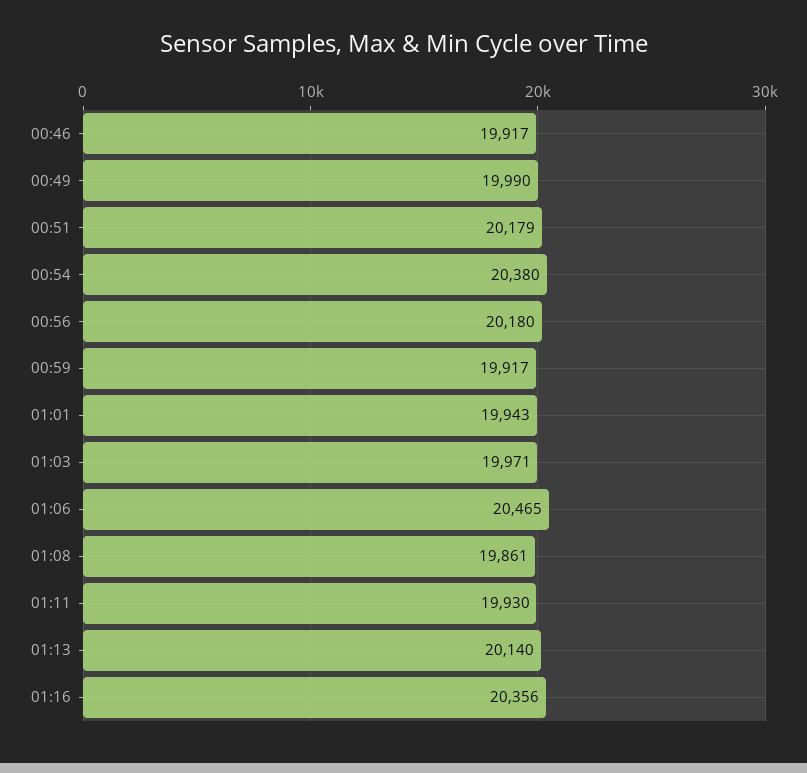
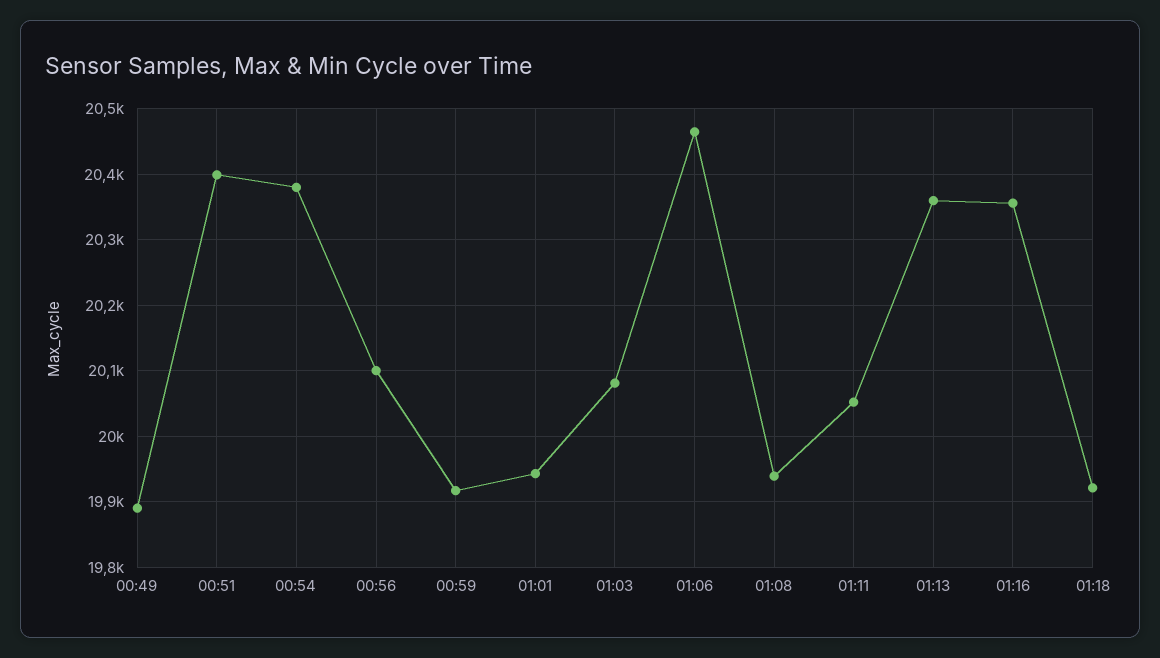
00:46: 19917 -> none
00:49: 19990 -> 19890
00:51: 20179 -> 20400
00:56: 20180 -> 20100
01:03: 19971 -> 20080
01:08: 19861 -> 19940
01:11: 19930 -> 20050
01:13: 20140 -> 20360
01:18: none -> 19920

